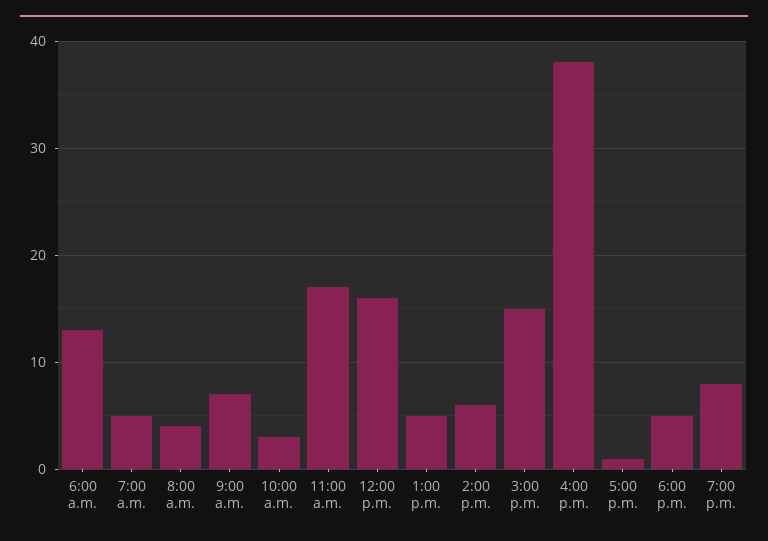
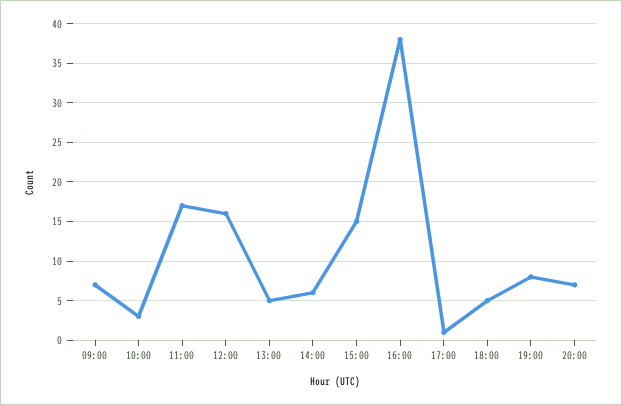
6:00 a.m.: 13 -> none
7:00 a.m.: 5 -> none
8:00 a.m.: 4 -> none
20:00: none -> 7

